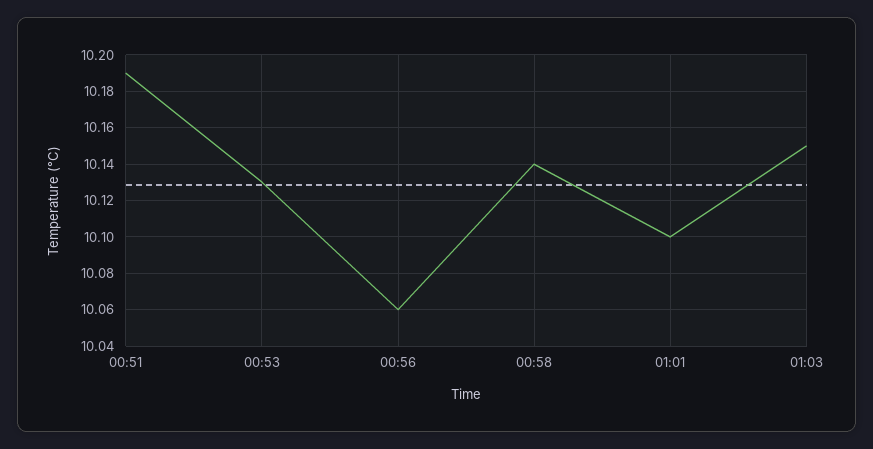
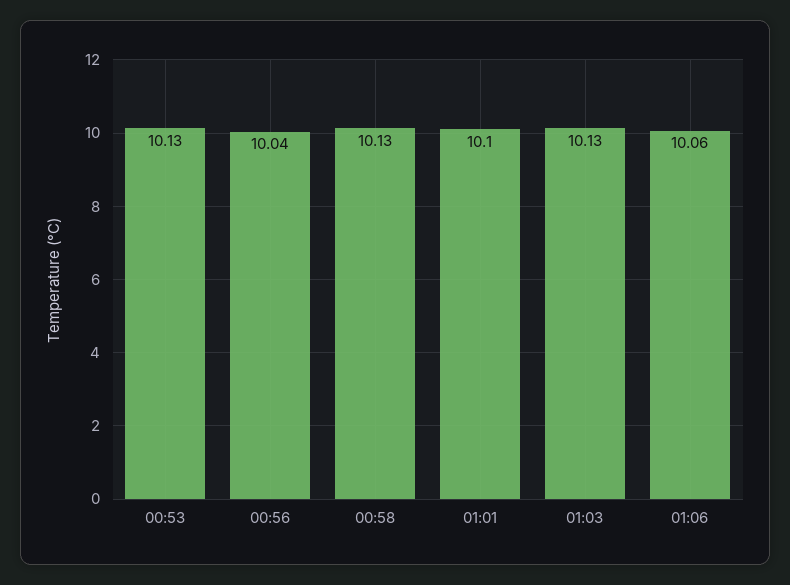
00:51: 10.19 -> none
00:56: 10.06 -> 10.04
00:58: 10.14 -> 10.13
01:03: 10.15 -> 10.13
01:06: none -> 10.06

